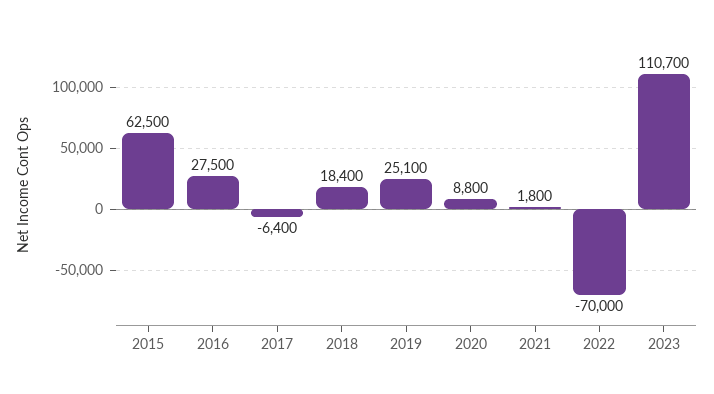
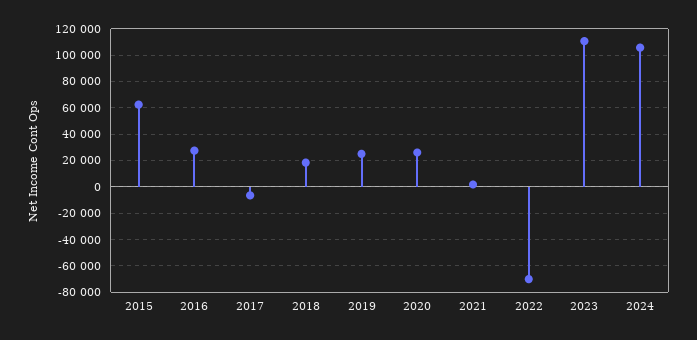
2020: 8800 -> 25000
2024: none -> 105000

